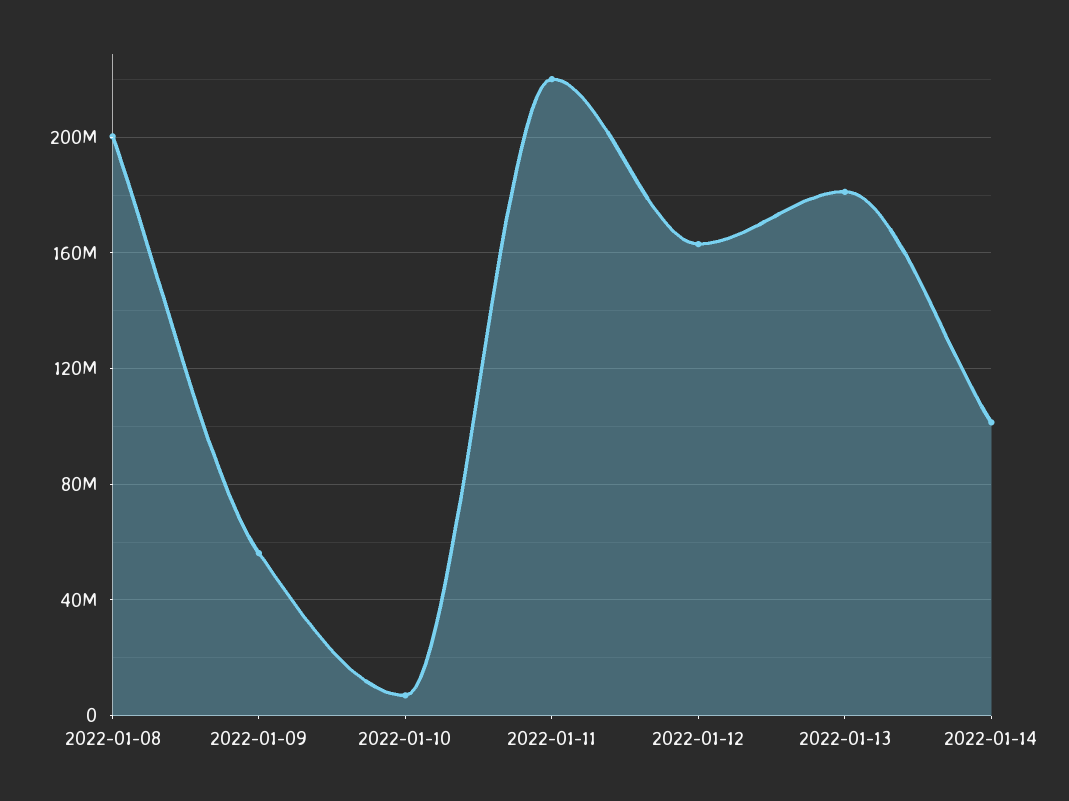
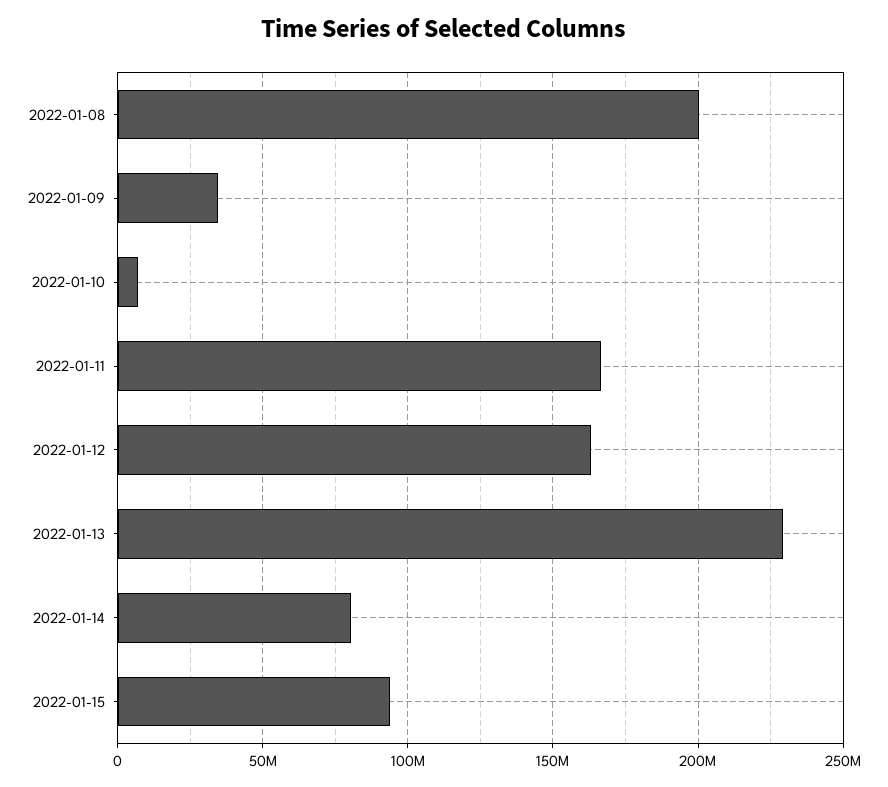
2022-01-09: 55000000 -> 35000000
2022-01-11: 220000000 -> 165000000
2022-01-13: 180000000 -> 230000000
2022-01-14: 100000000 -> 80000000
2022-01-15: none -> 95000000

